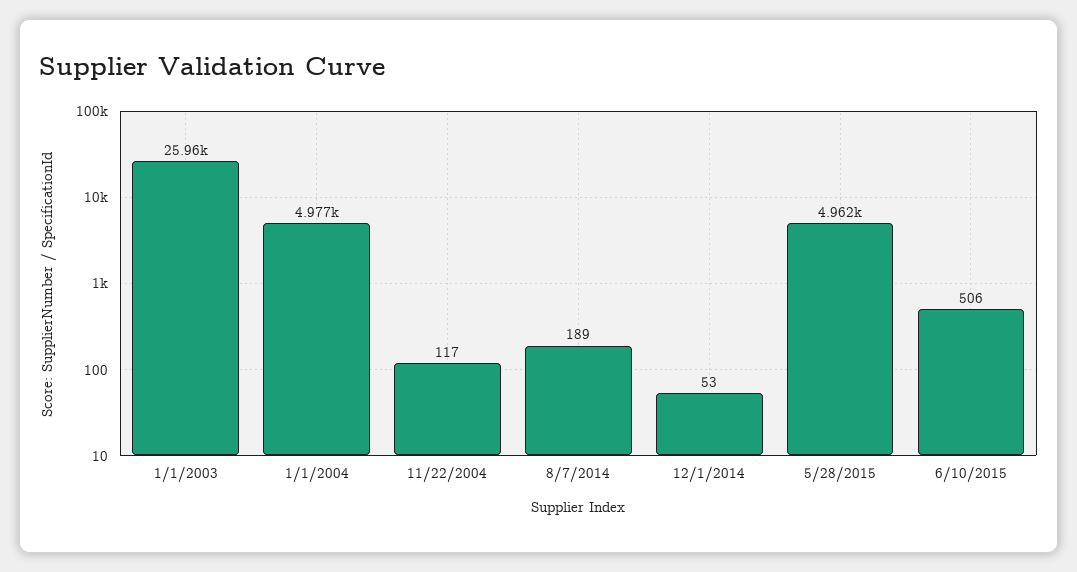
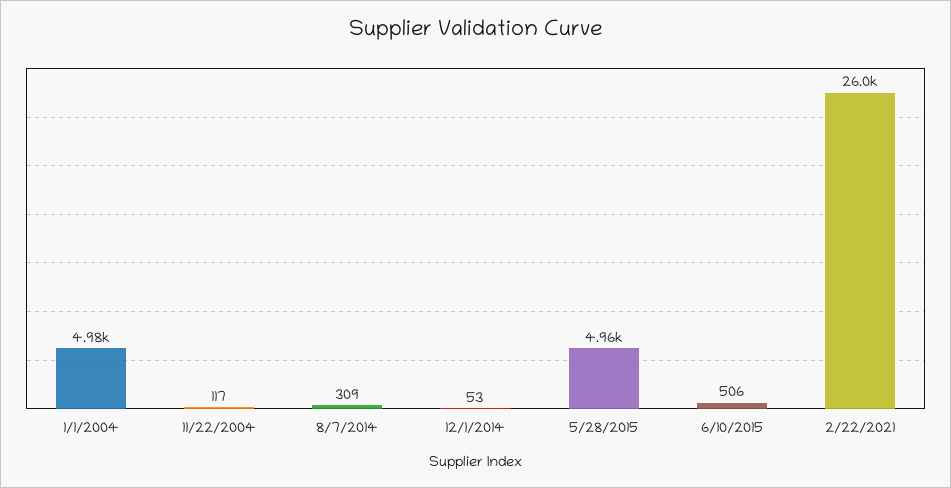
1/1/2003: 25960 -> none
8/7/2014: 189 -> 309
2/22/2021: none -> 26000

